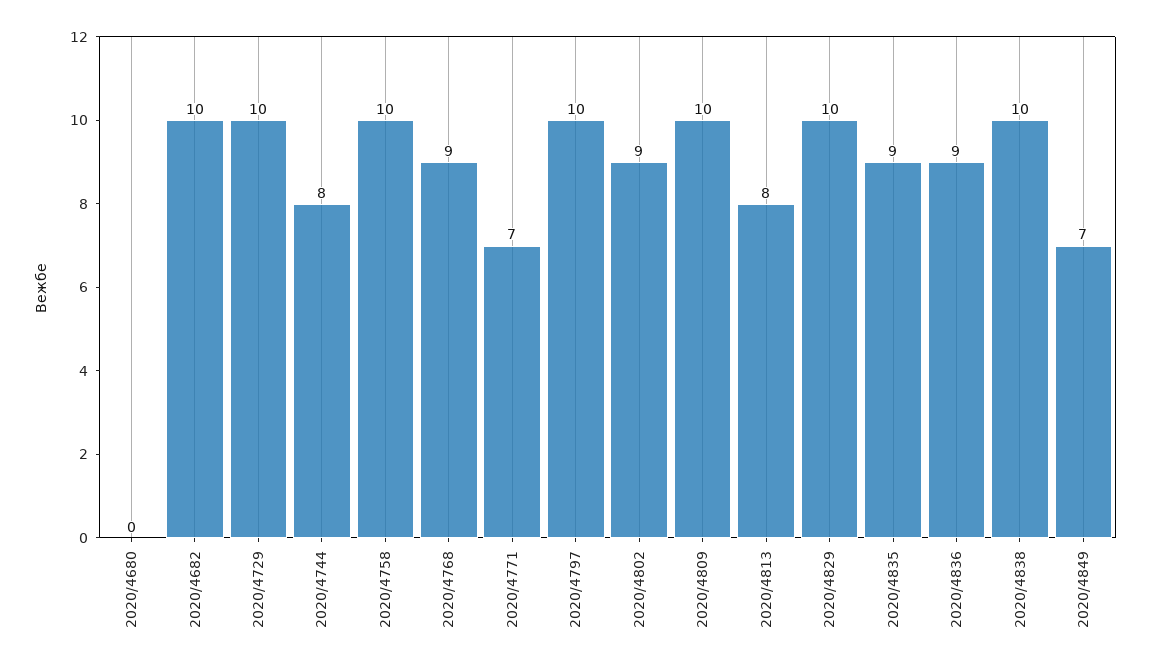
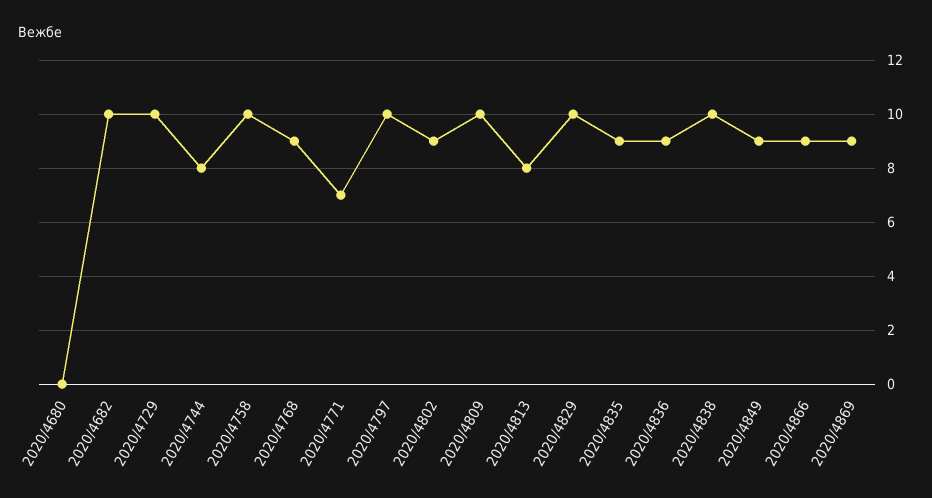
2020/4849: 7 -> 9
2020/4866: none -> 9
2020/4869: none -> 9

